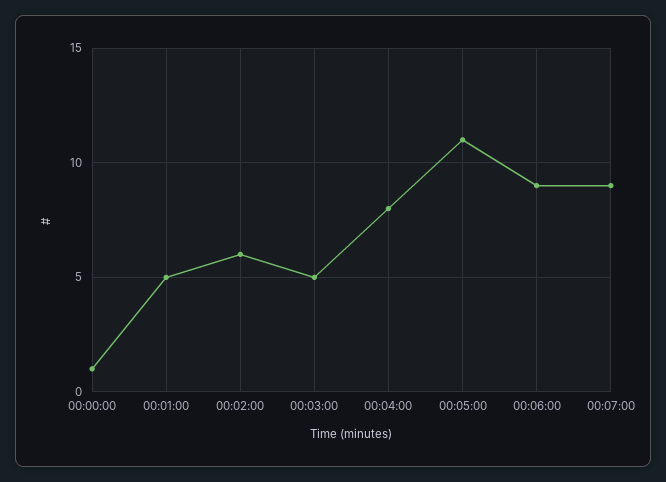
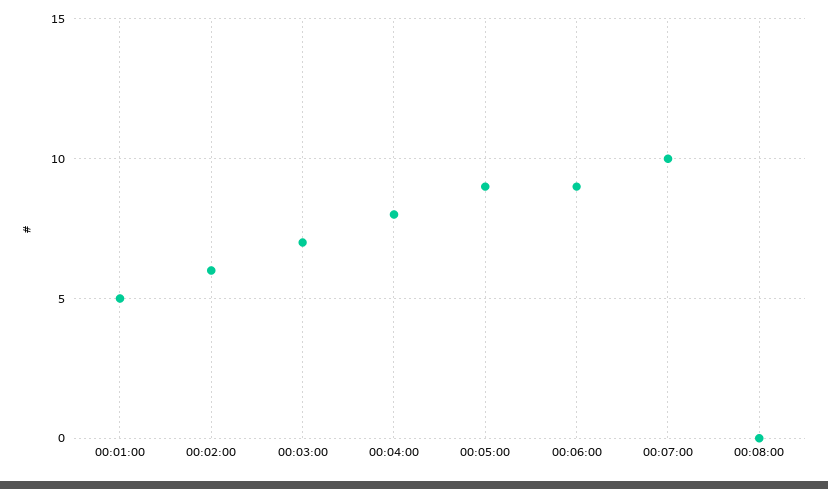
00:00:00: 1 -> none
00:03:00: 5 -> 7
00:05:00: 11 -> 9
00:07:00: 9 -> 10
00:08:00: none -> 0

